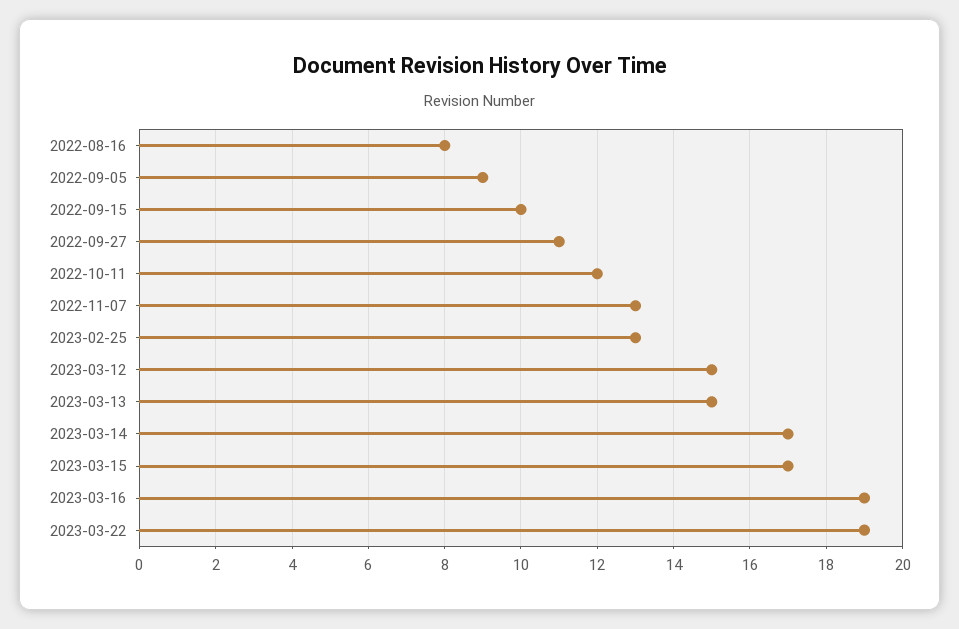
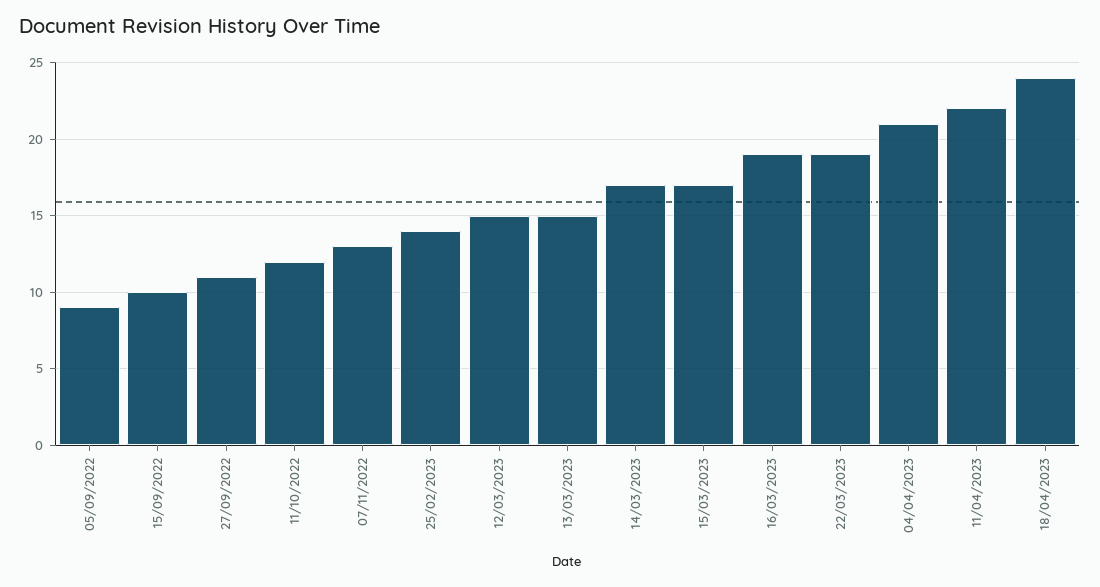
2022-08-16: 8 -> none
2023-02-25: 13 -> 14
04/04/2023: none -> 21
11/04/2023: none -> 22
18/04/2023: none -> 24

